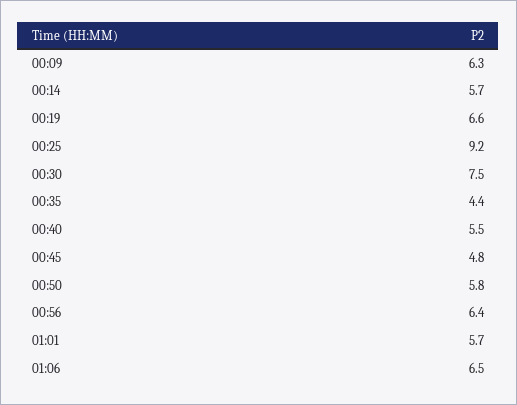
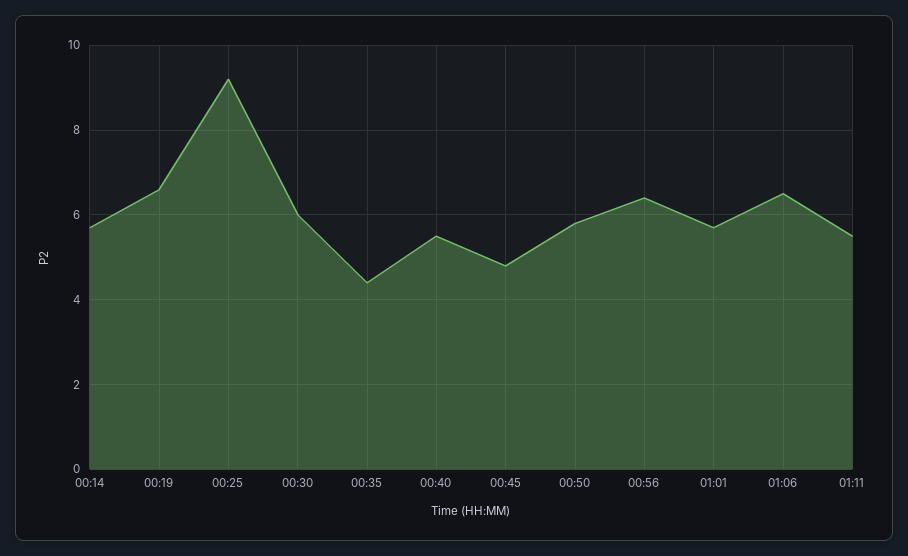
00:09: 6.3 -> none
00:30: 7.5 -> 6
01:11: none -> 5.5

